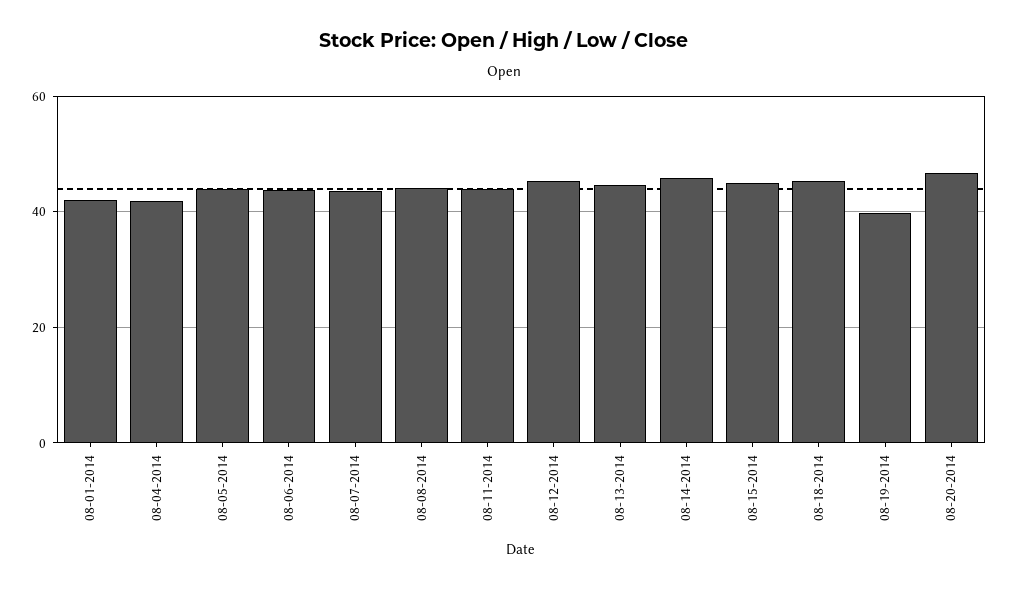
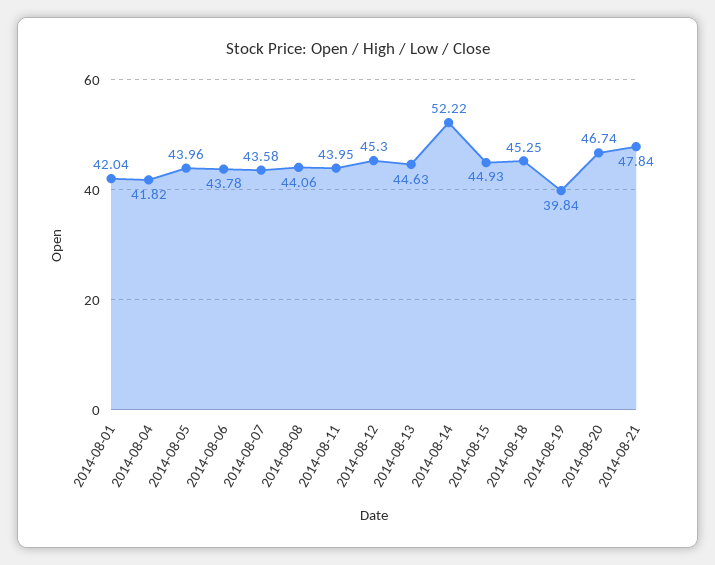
08-14-2014: 46 -> 52.22
2014-08-21: none -> 47.84

